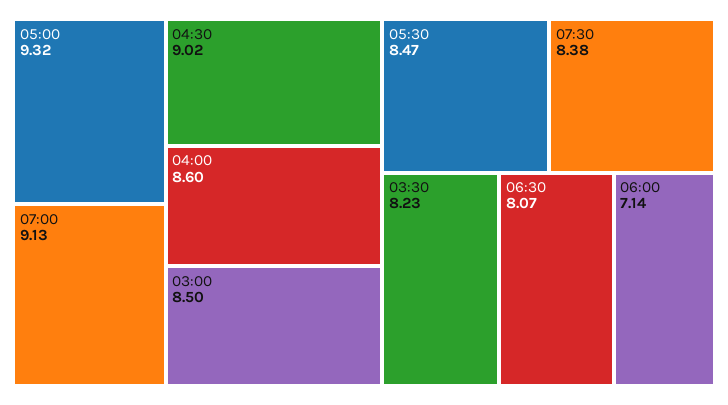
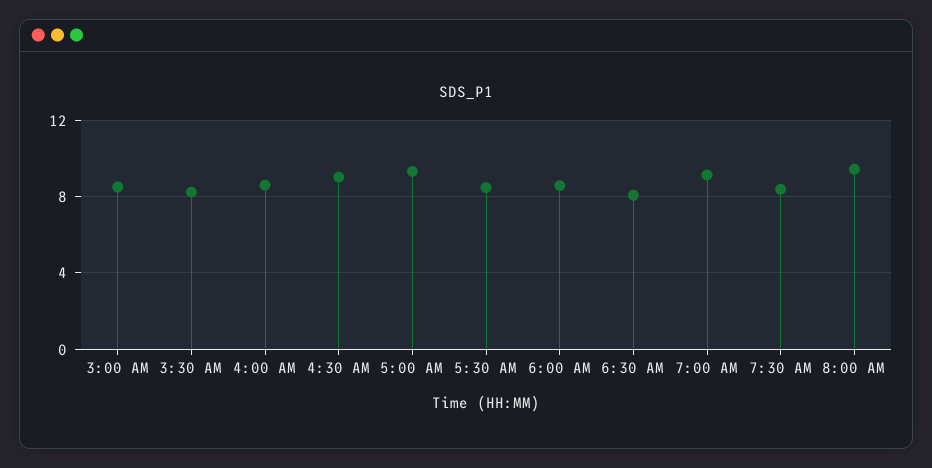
06:00: 7.14 -> 8.5
8:00 AM: none -> 9.5

